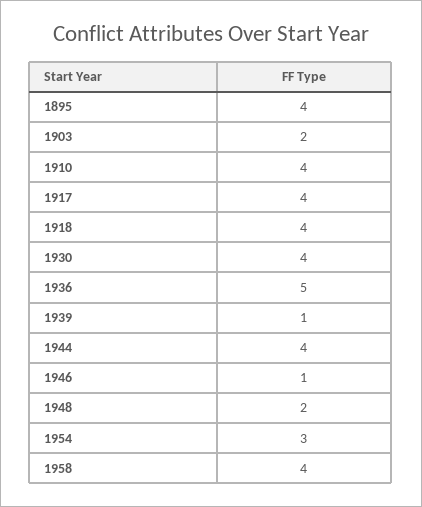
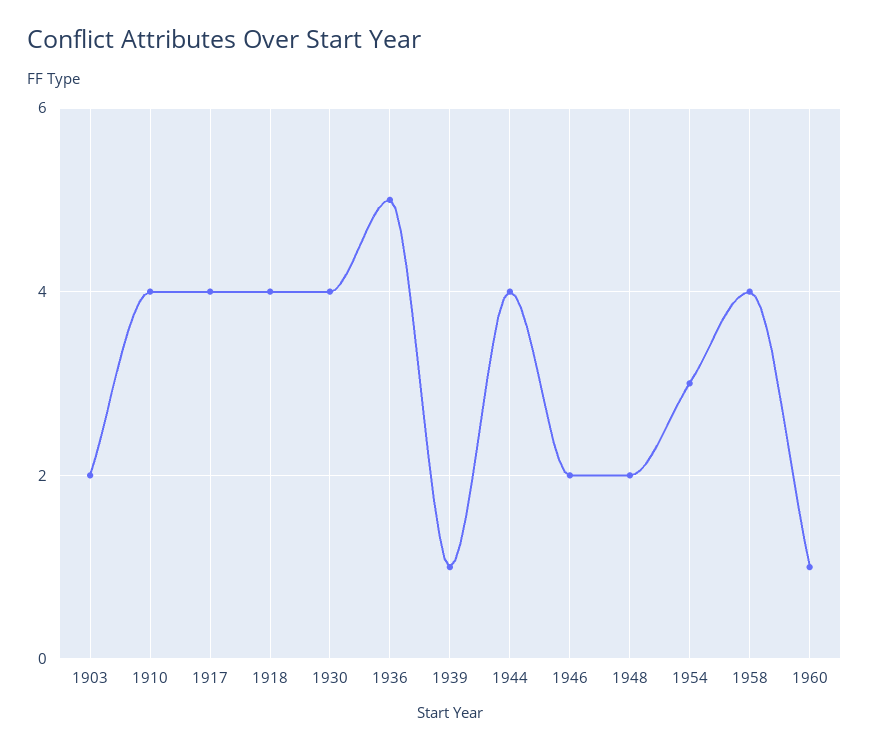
1895: 4 -> none
1946: 1 -> 2
1960: none -> 1

